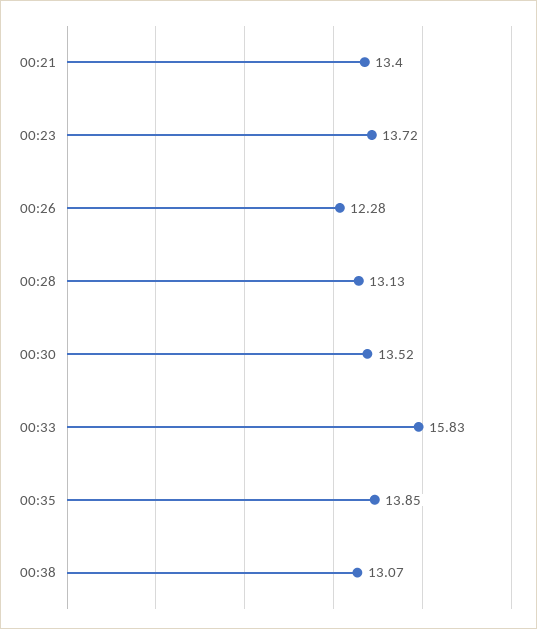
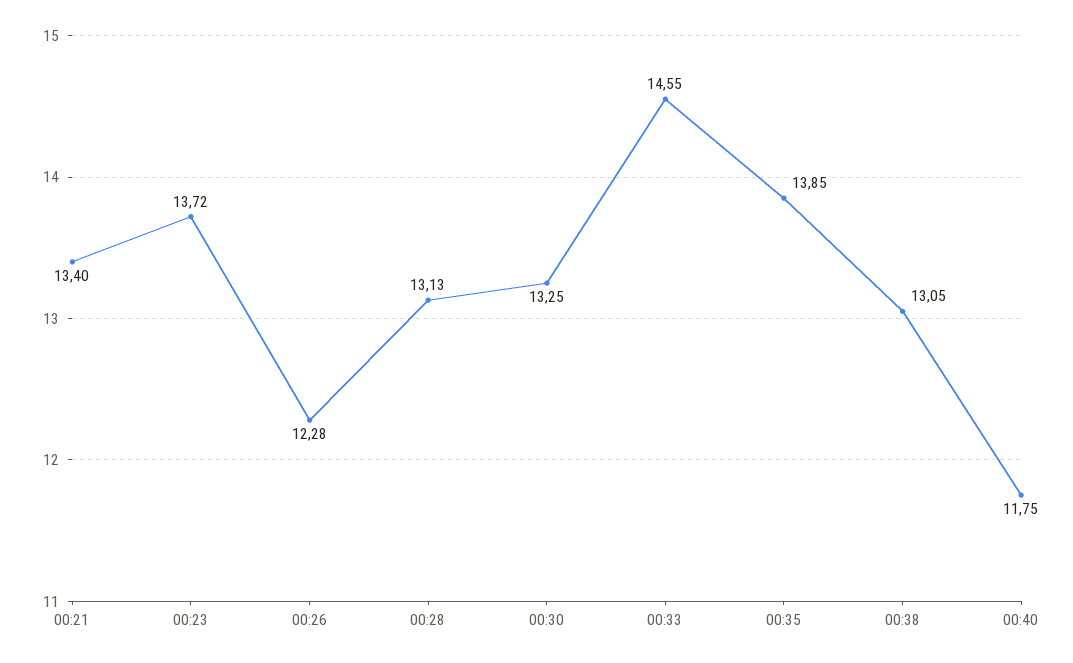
00:30: 13.52 -> 13.25
00:33: 15.83 -> 14.55
00:38: 13.07 -> 13.05
00:40: none -> 11.75

